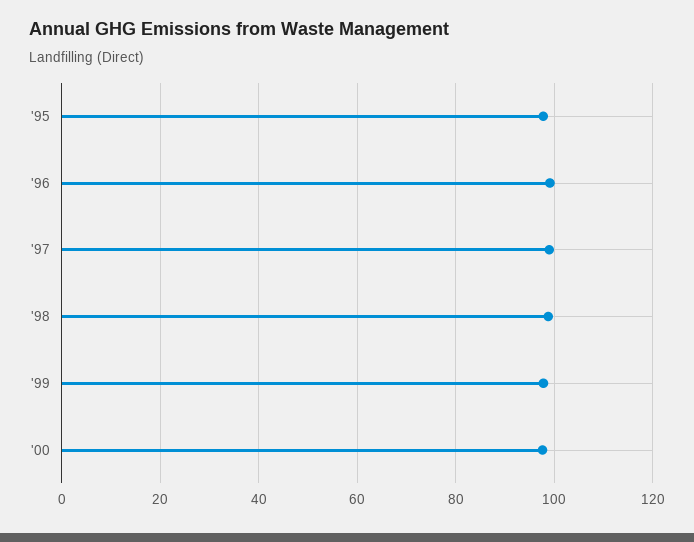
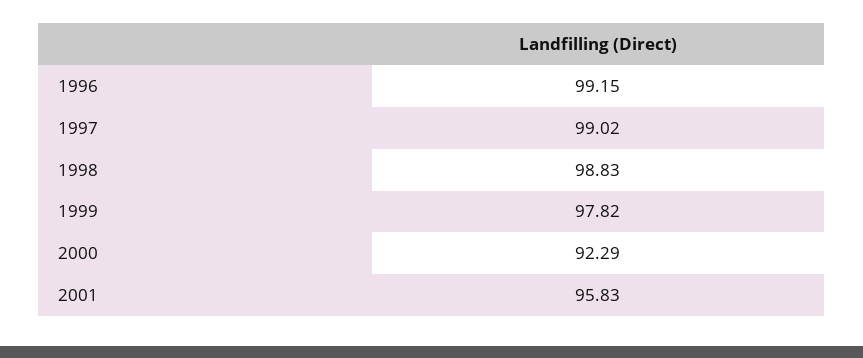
'95: 98 -> none
'00: 98 -> 92.29
2001: none -> 95.83

